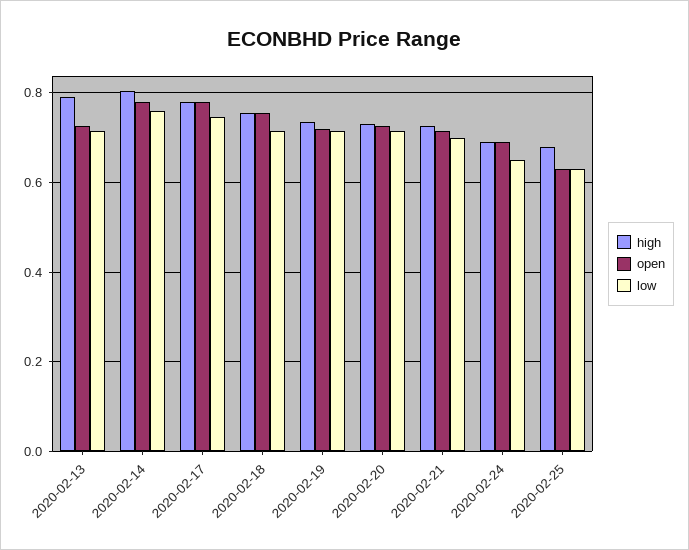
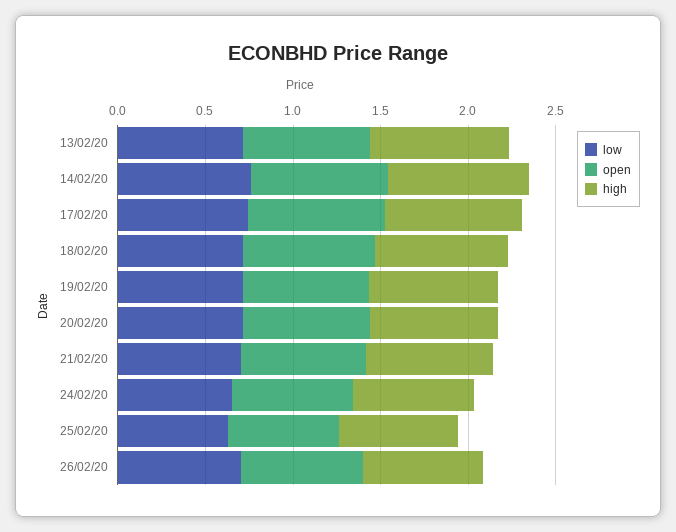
low, 26/02/20: none -> 0.7
open, 26/02/20: none -> 0.7
high, 26/02/20: none -> 0.7

